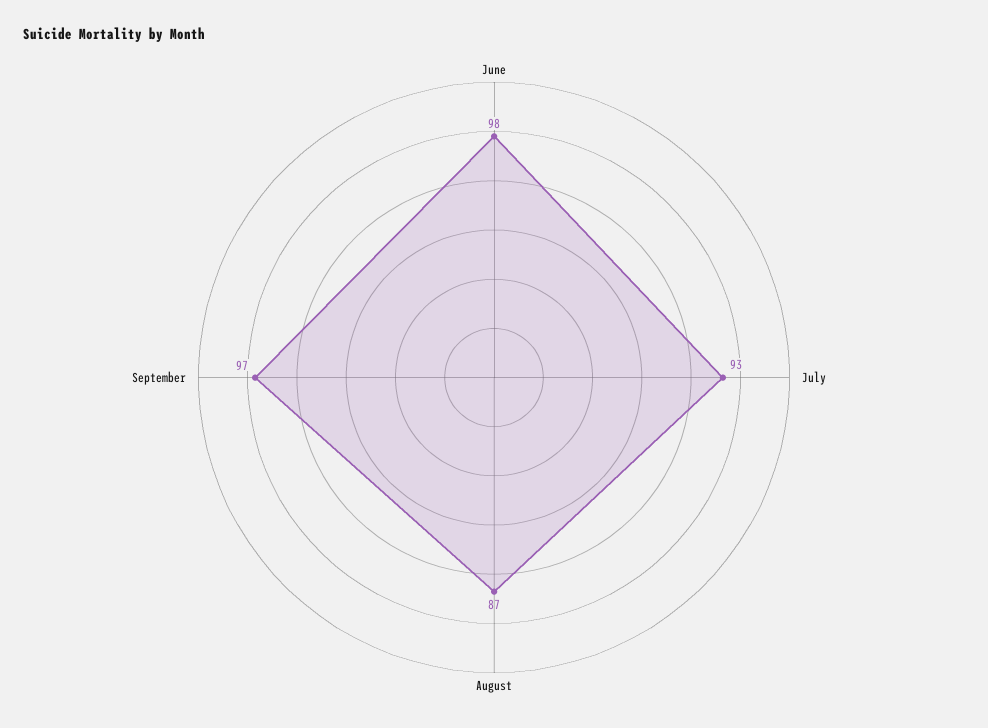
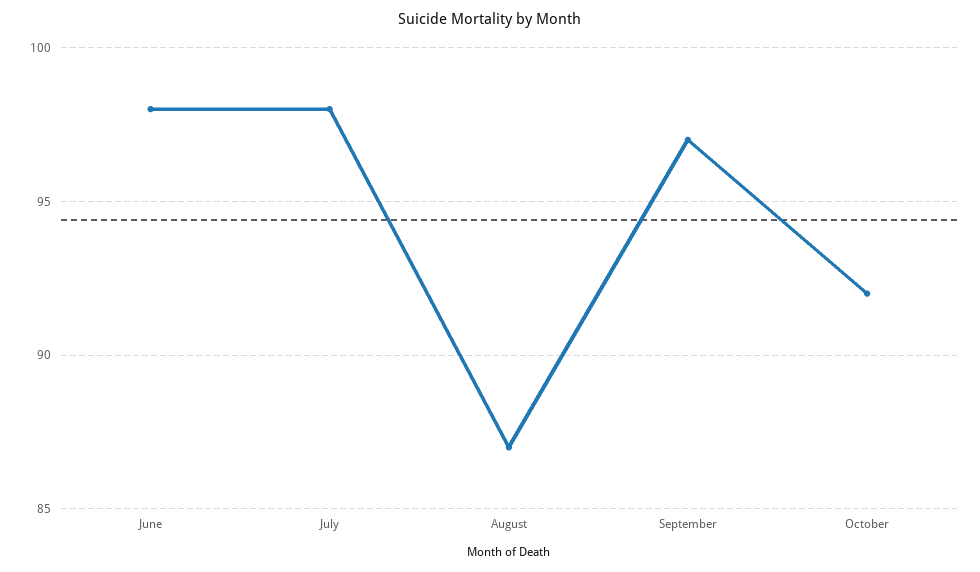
July: 93 -> 98
October: none -> 92

